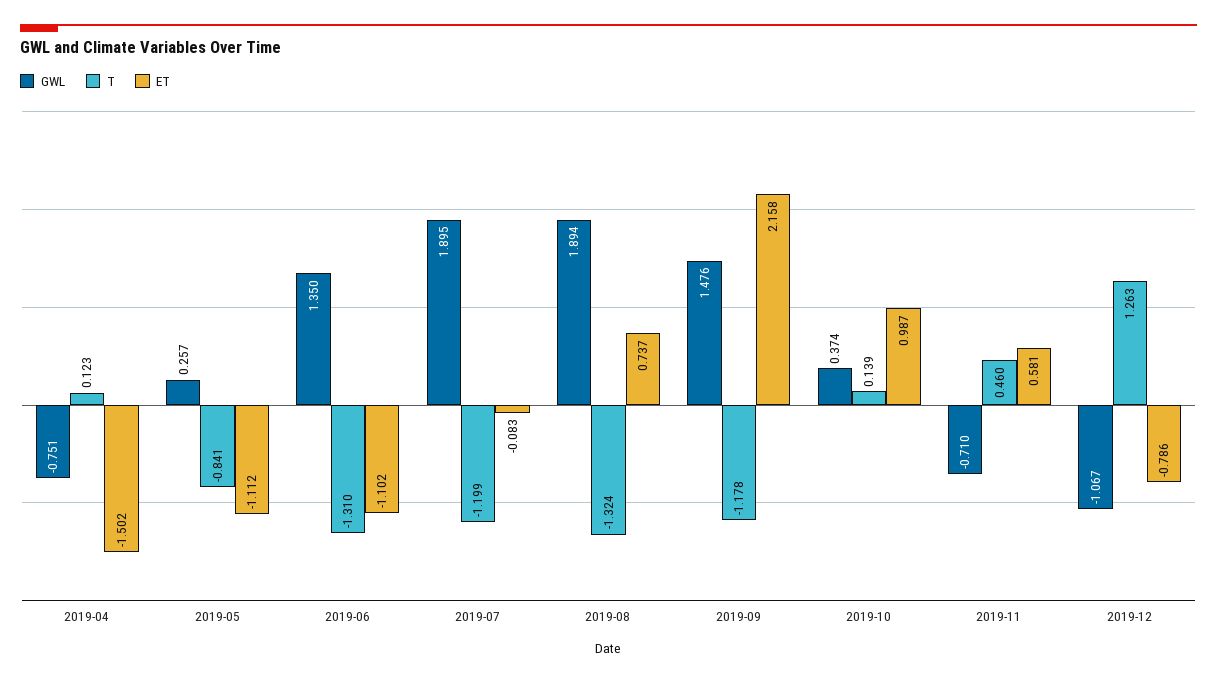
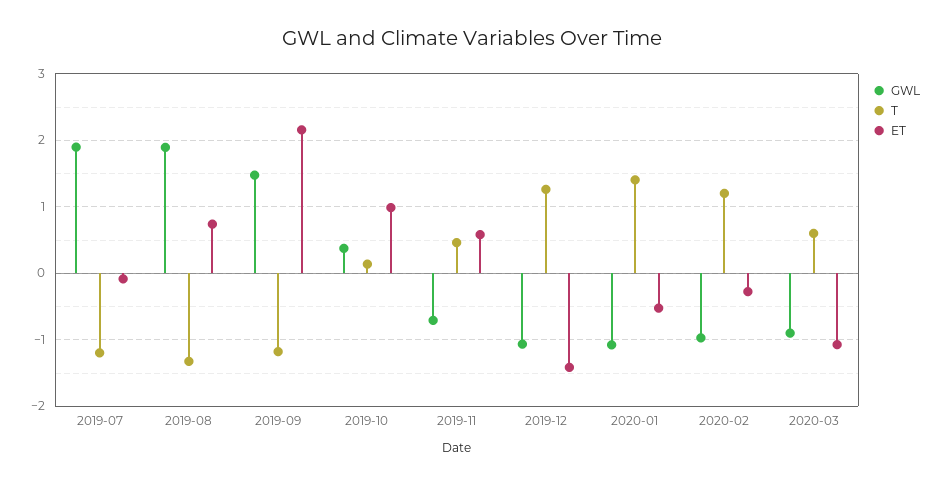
GWL, 2019-04: -0.751 -> none
T, 2019-04: 0.123 -> none
ET, 2019-04: -1.502 -> none
GWL, 2019-05: 0.257 -> none
T, 2019-05: -0.841 -> none
ET, 2019-05: -1.112 -> none
GWL, 2019-06: 1.35 -> none
T, 2019-06: -1.31 -> none
ET, 2019-06: -1.102 -> none
ET, 2019-12: -0.786 -> -1.4
GWL, 2020-01: none -> -1.1
T, 2020-01: none -> 1.4
ET, 2020-01: none -> -0.5
GWL, 2020-02: none -> -1
T, 2020-02: none -> 1.2
ET, 2020-02: none -> -0.3
GWL, 2020-03: none -> -0.9
T, 2020-03: none -> 0.6
ET, 2020-03: none -> -1.1

